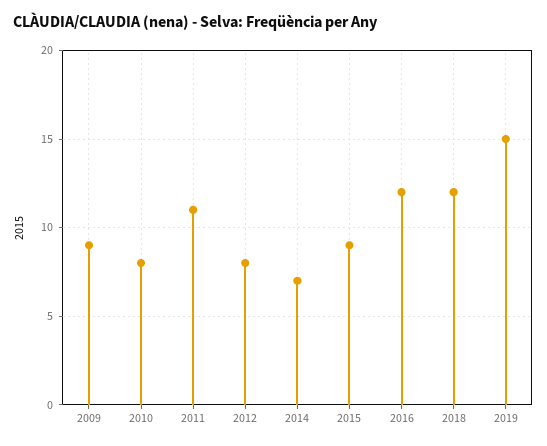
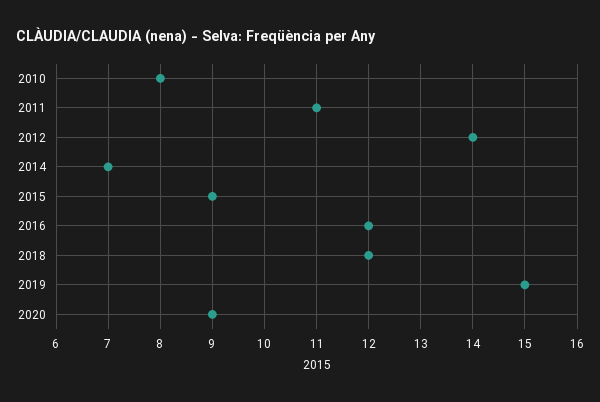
2009: 9 -> none
2012: 8 -> 14
2020: none -> 9

